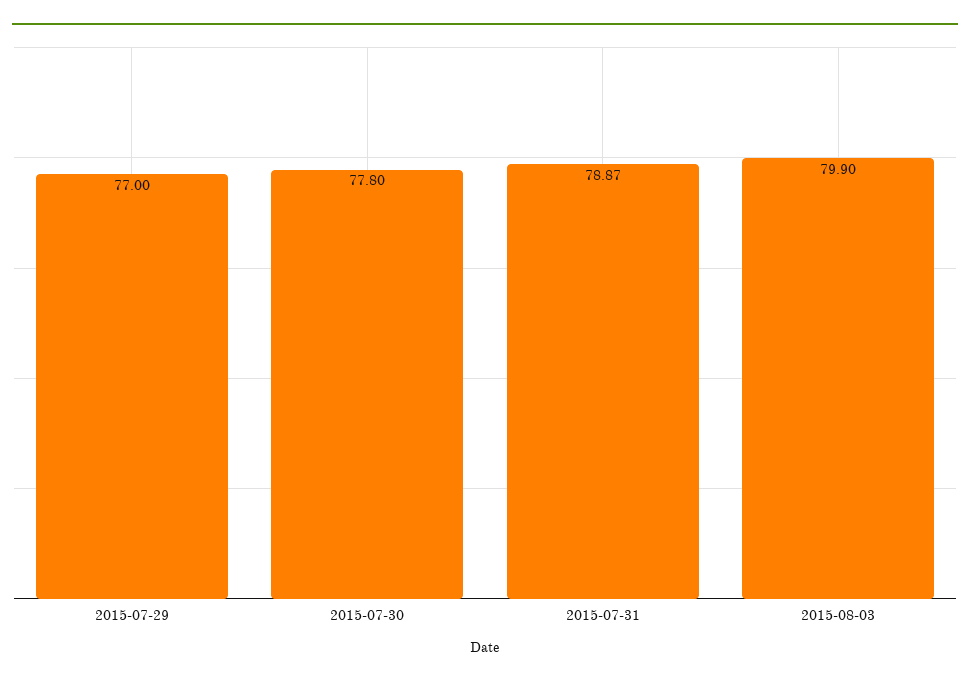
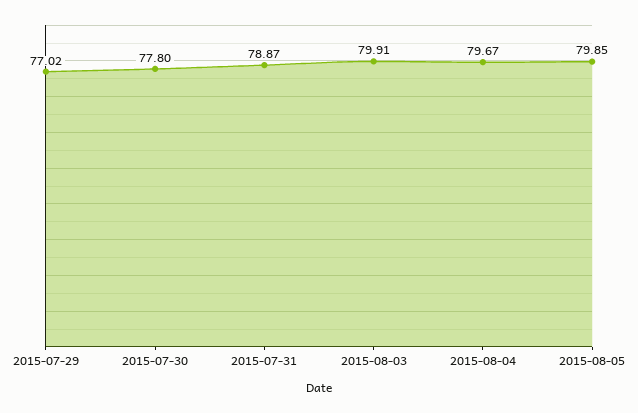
2015-07-29: 77 -> 77.02
2015-08-03: 79.9 -> 79.91
2015-08-04: none -> 79.67
2015-08-05: none -> 79.85

